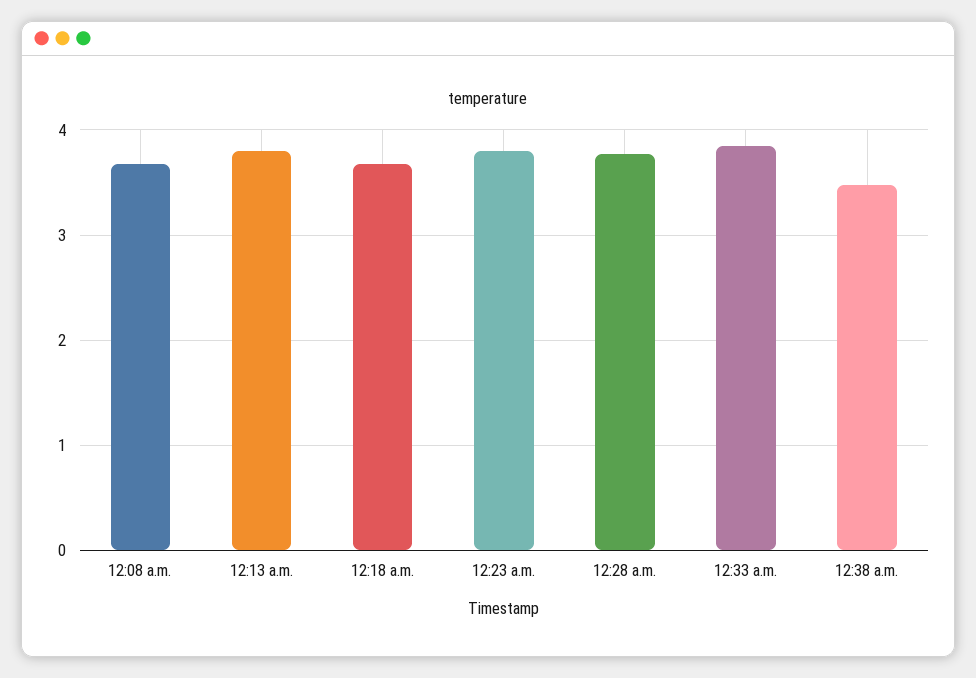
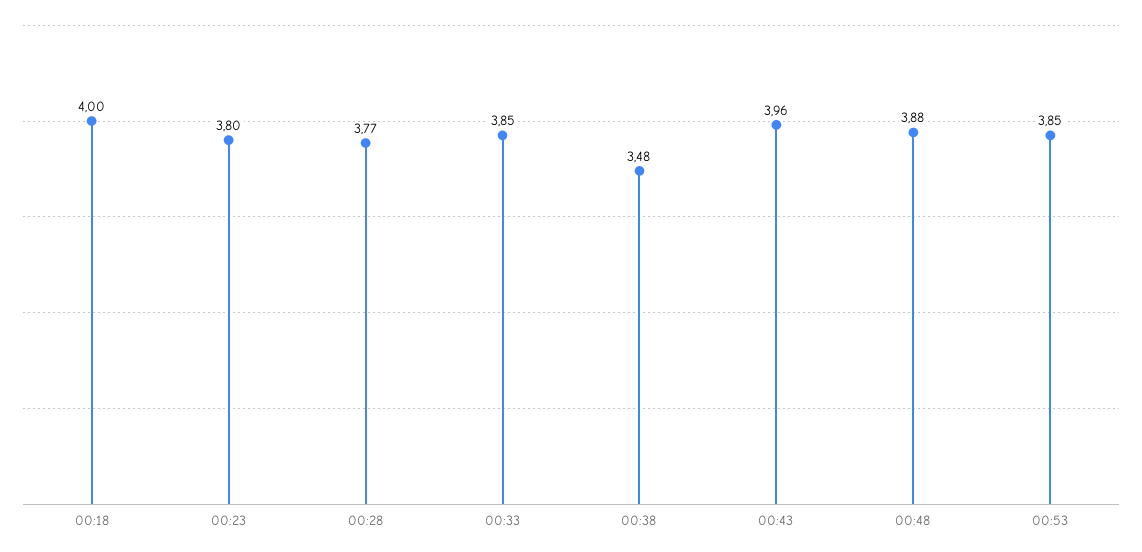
12:08 a.m.: 3.7 -> none
12:13 a.m.: 3.8 -> none
12:18 a.m.: 3.7 -> 4
00:43: none -> 3.96
00:48: none -> 3.88
00:53: none -> 3.85

